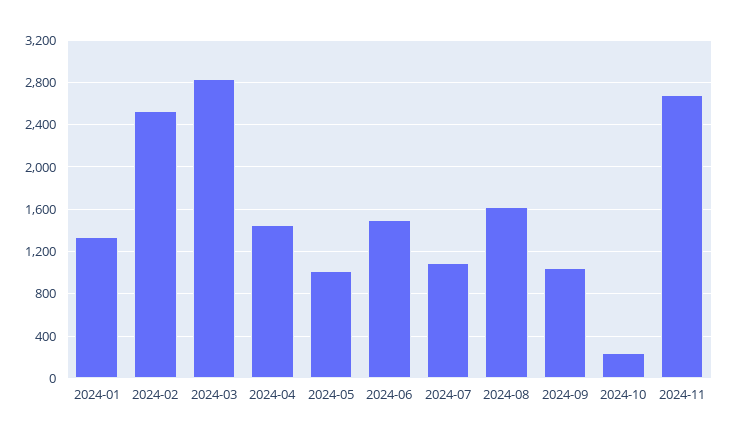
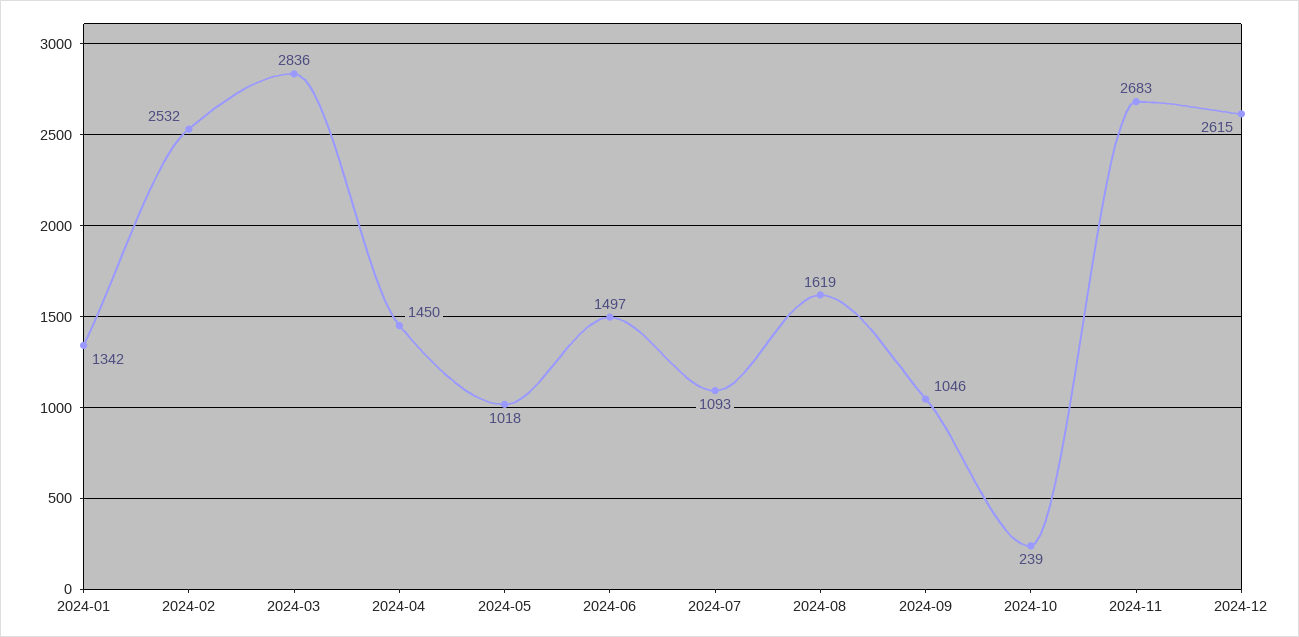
2024-12: none -> 2615

